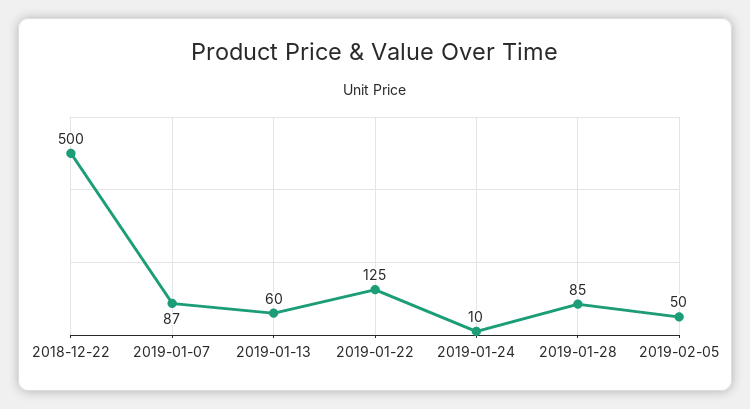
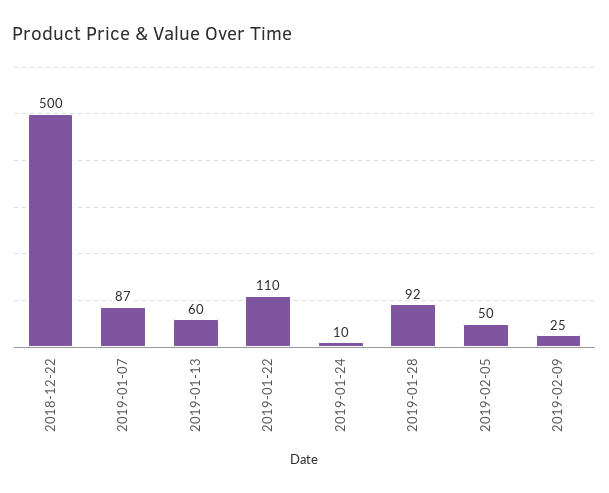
2019-01-22: 125 -> 110
2019-01-28: 85 -> 92
2019-02-09: none -> 25

